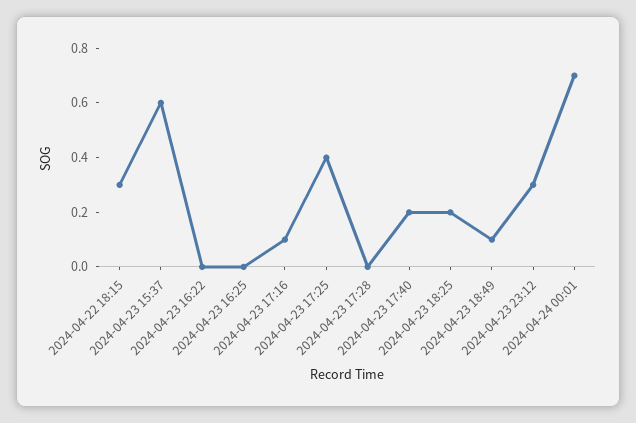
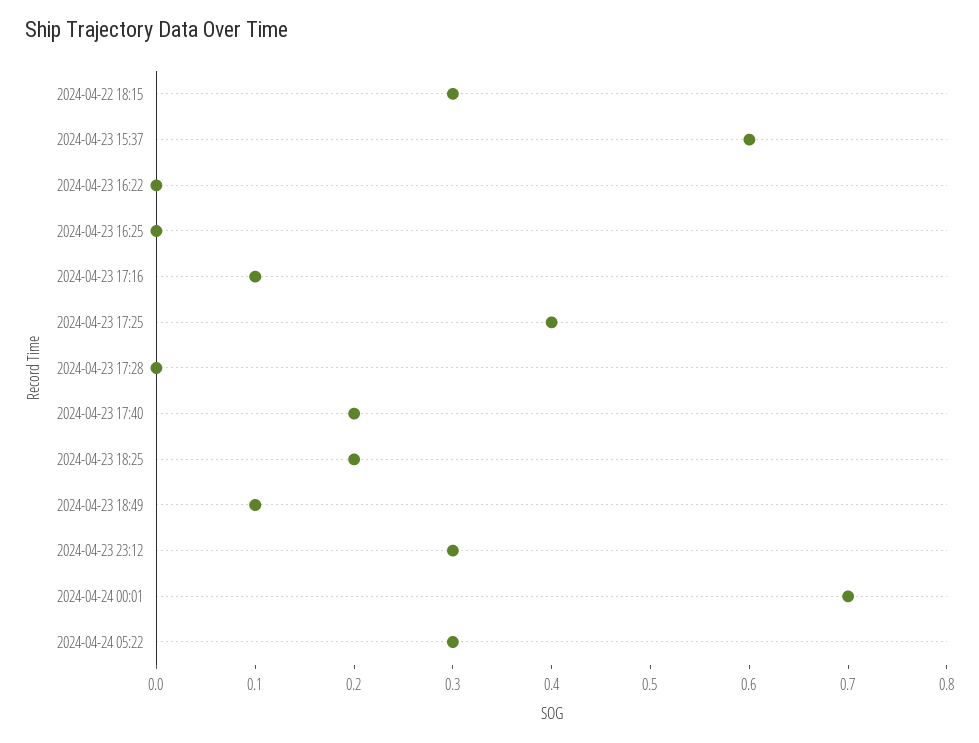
2024-04-24 05:22: none -> 0.3

